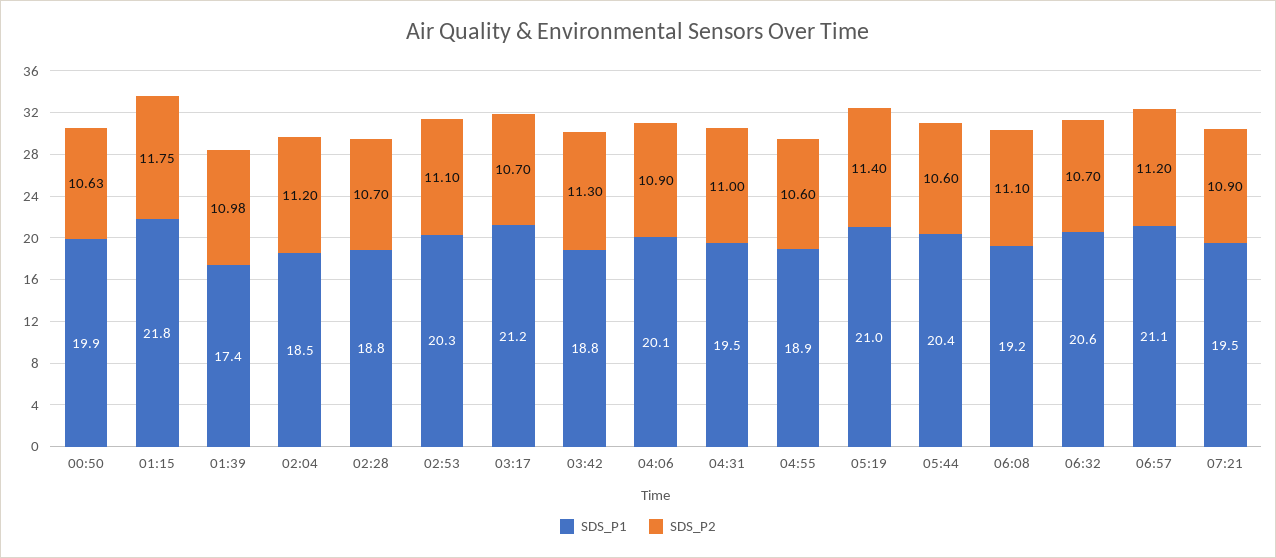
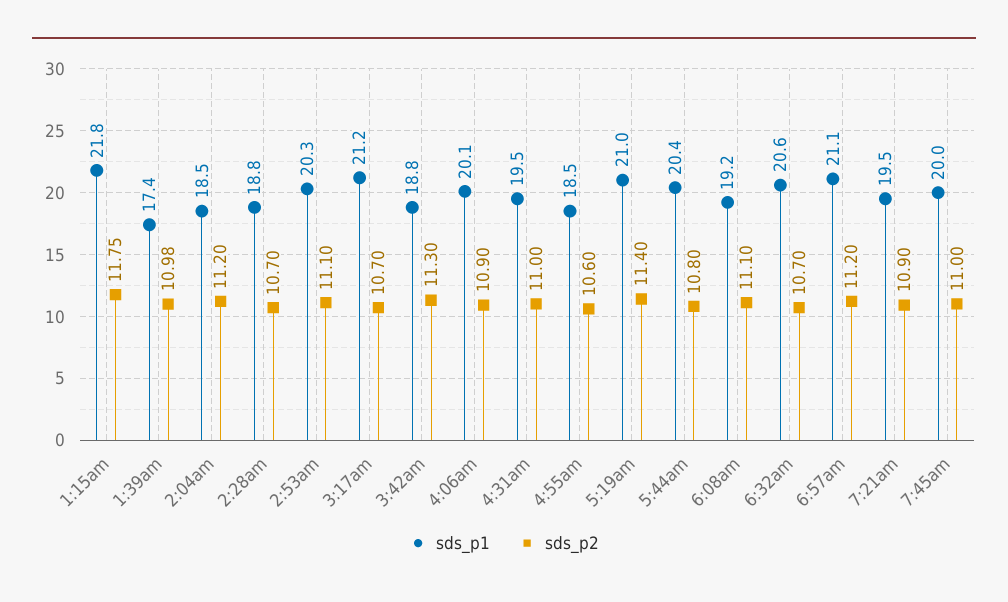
SDS_P1, 00:50: 19.9 -> none
SDS_P2, 00:50: 10.63 -> none
SDS_P1, 04:55: 18.9 -> 18.5
SDS_P2, 05:44: 10.6 -> 10.8
SDS_P1, 7:45am: none -> 20
SDS_P2, 7:45am: none -> 11

